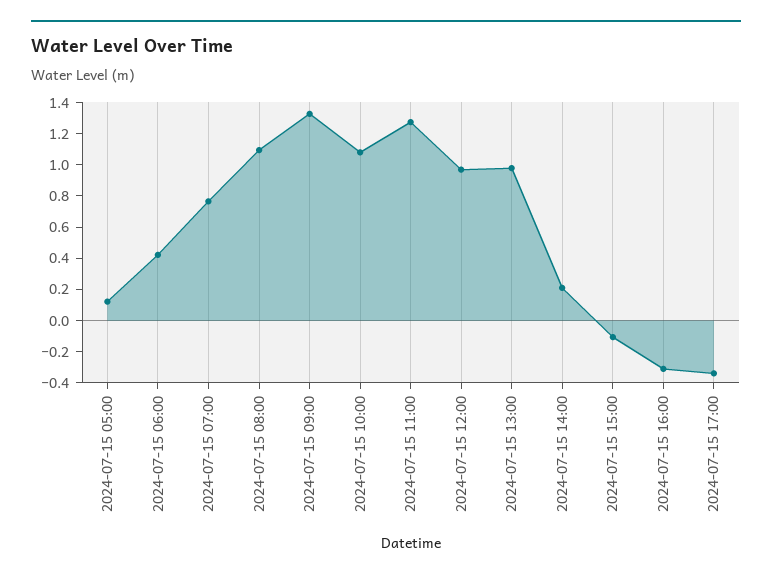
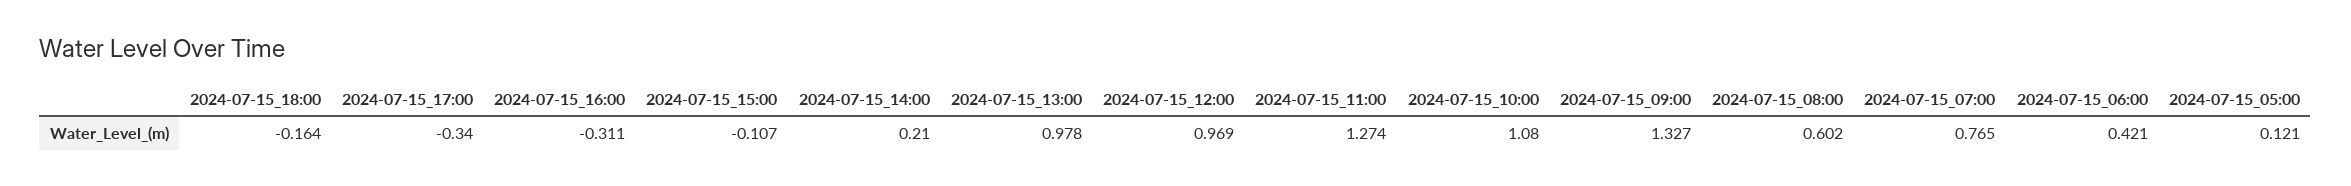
2024-07-15 08:00: 1.1 -> 0.602
2024-07-15_18:00: none -> -0.164

